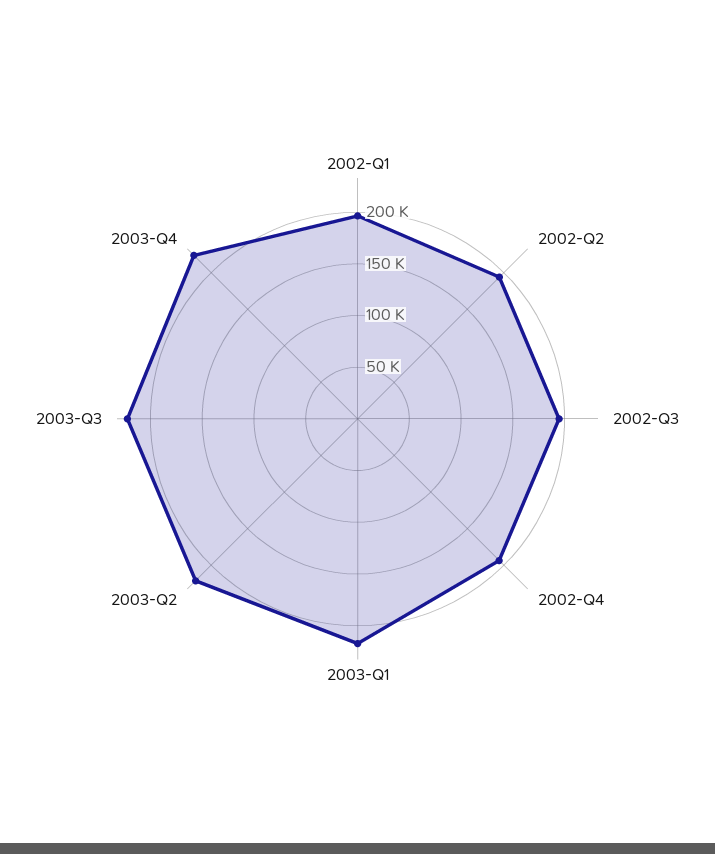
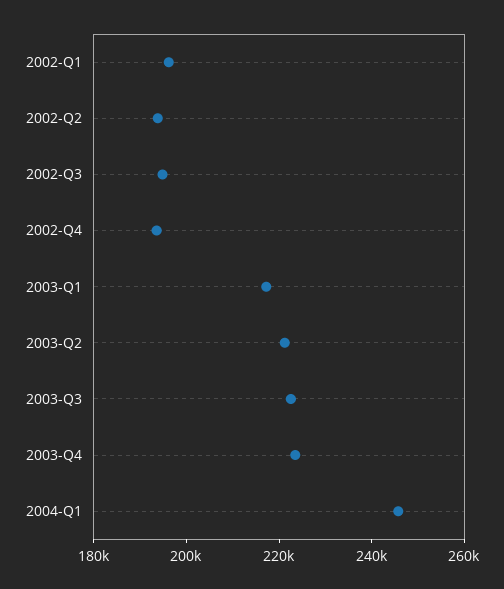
2004-Q1: none -> 245000

